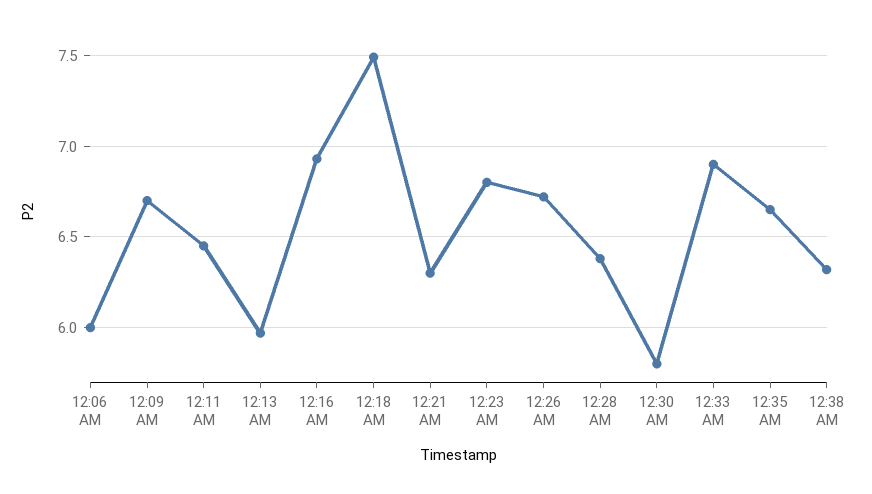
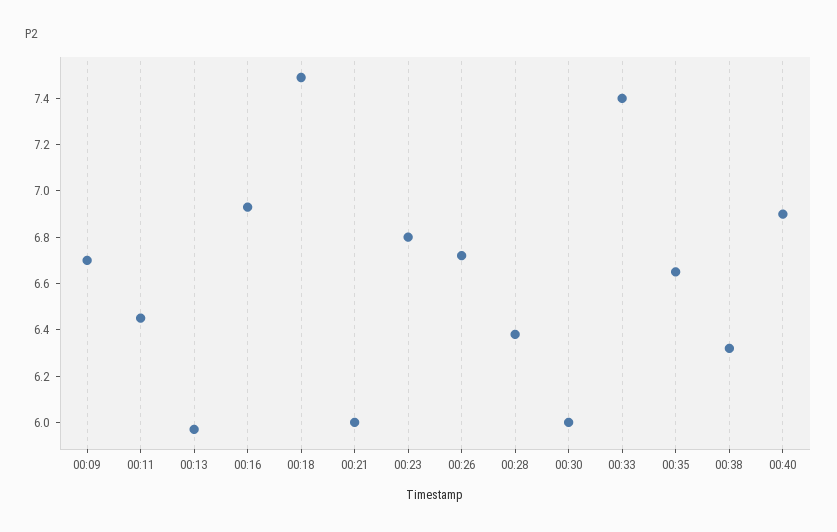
12:06 AM: 6 -> none
12:21 AM: 6.3 -> 6
12:30 AM: 5.8 -> 6
12:33 AM: 6.9 -> 7.4
00:40: none -> 6.9

